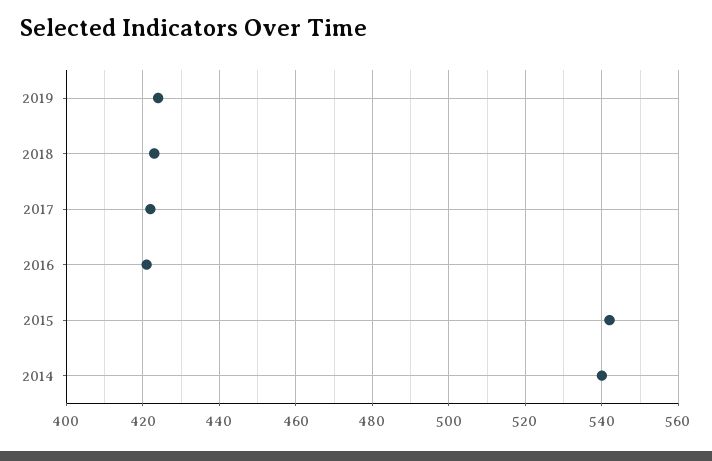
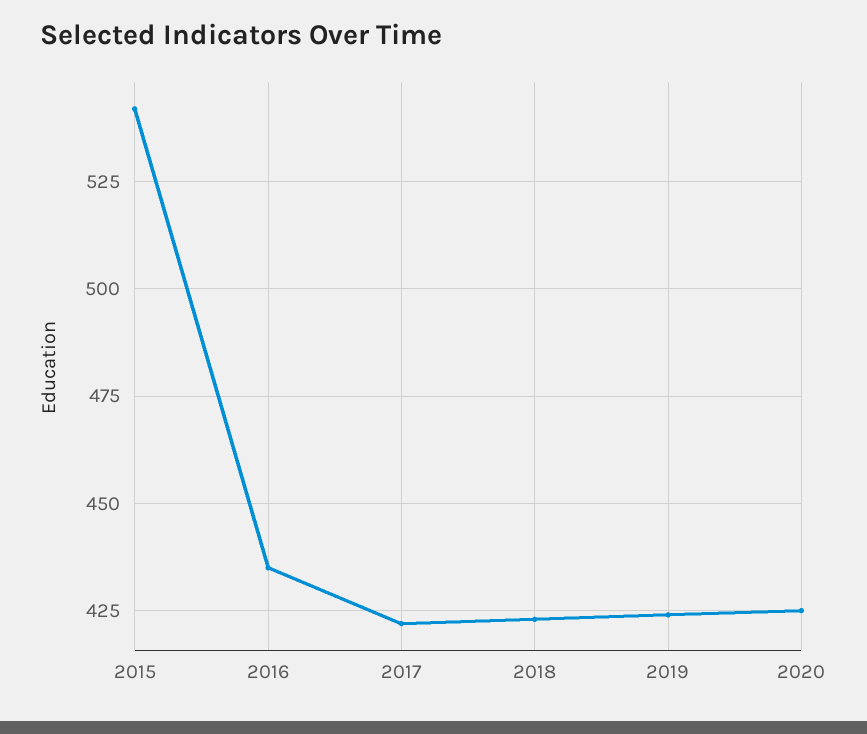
2016: 420 -> 435
2014: 540 -> none
2020: none -> 425

